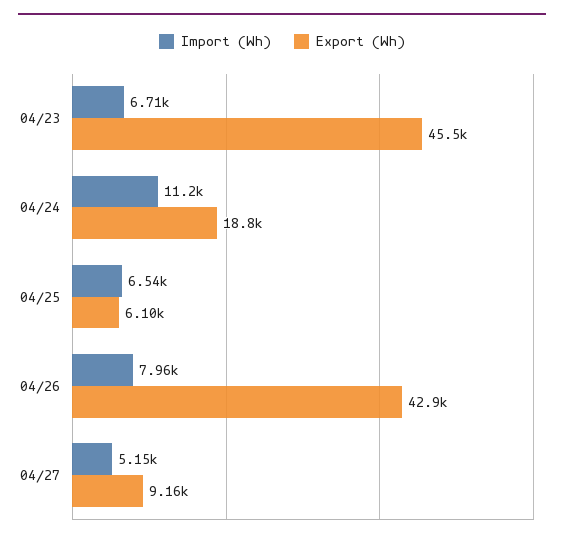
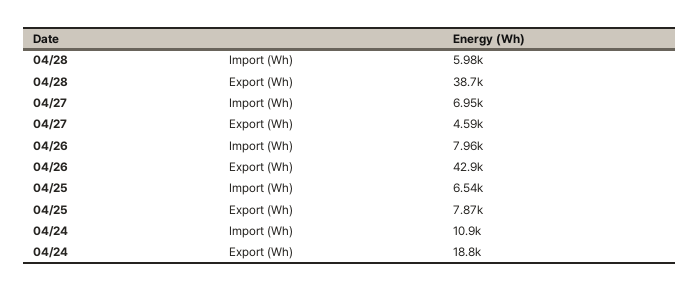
Import (Wh), 04/23: 6710 -> none
Export (Wh), 04/23: 45500 -> none
Import (Wh), 04/24: 11200 -> 10900
Export (Wh), 04/25: 6100 -> 7870
Import (Wh), 04/27: 5150 -> 6950
Export (Wh), 04/27: 9160 -> 4590
Import (Wh), 04/28: none -> 5980
Export (Wh), 04/28: none -> 38700

